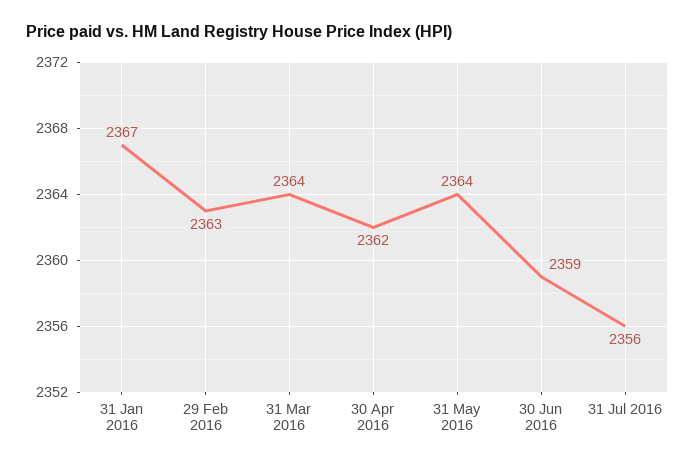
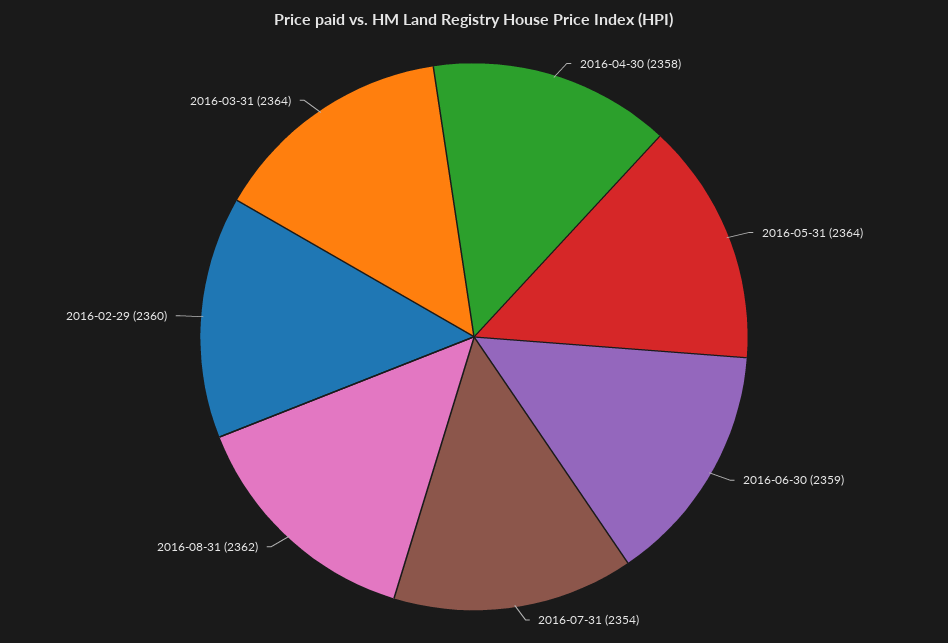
31 Jan 2016: 2367 -> none
29 Feb 2016: 2363 -> 2360
30 Apr 2016: 2362 -> 2358
31 Jul 2016: 2356 -> 2354
2016-08-31: none -> 2362

